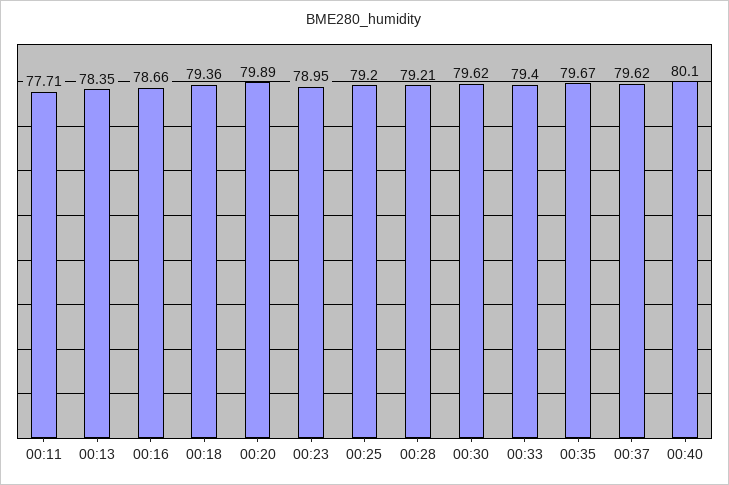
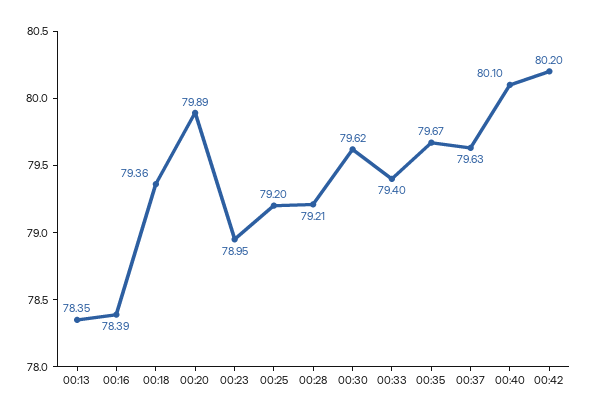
00:11: 77.71 -> none
00:16: 78.66 -> 78.39
00:37: 79.62 -> 79.63
00:42: none -> 80.2

